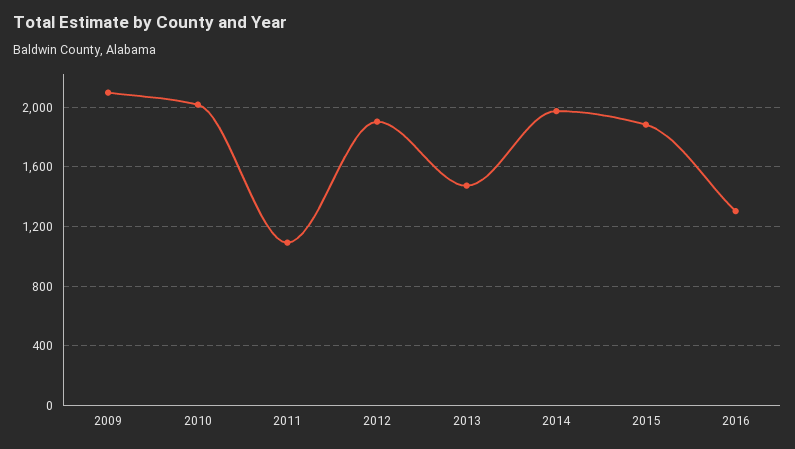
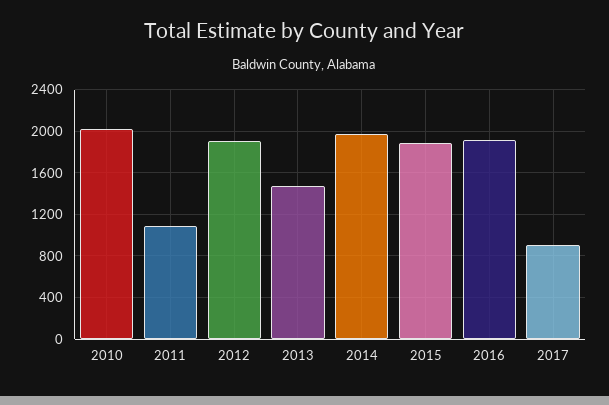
2009: 2100 -> none
2016: 1300 -> 1900
2017: none -> 900

